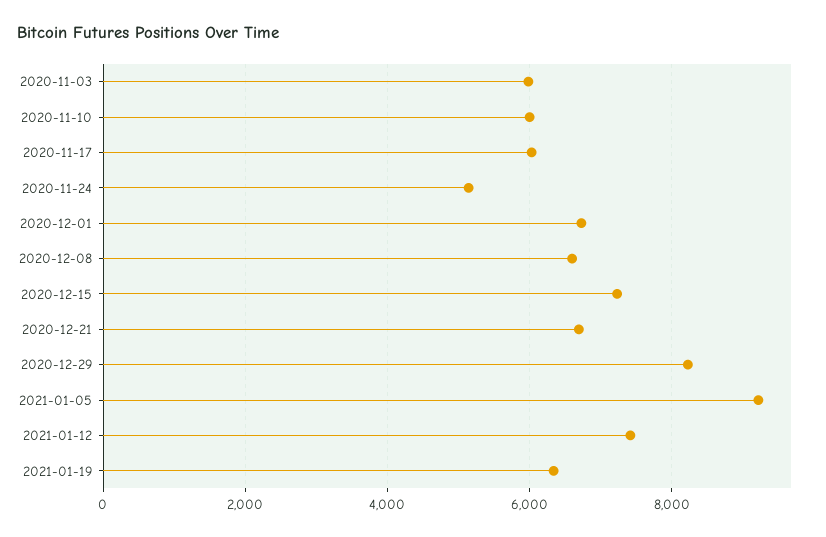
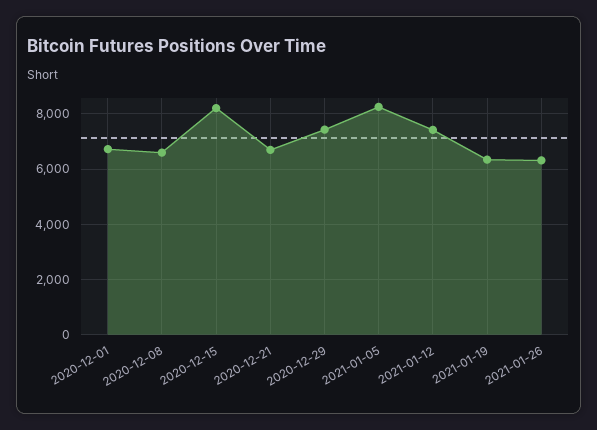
2020-11-03: 6000 -> none
2020-11-10: 6000 -> none
2020-11-17: 6000 -> none
2020-11-24: 5200 -> none
2020-12-15: 7200 -> 8250
2020-12-29: 8200 -> 7500
2021-01-05: 9200 -> 8250
2021-01-26: none -> 6250

